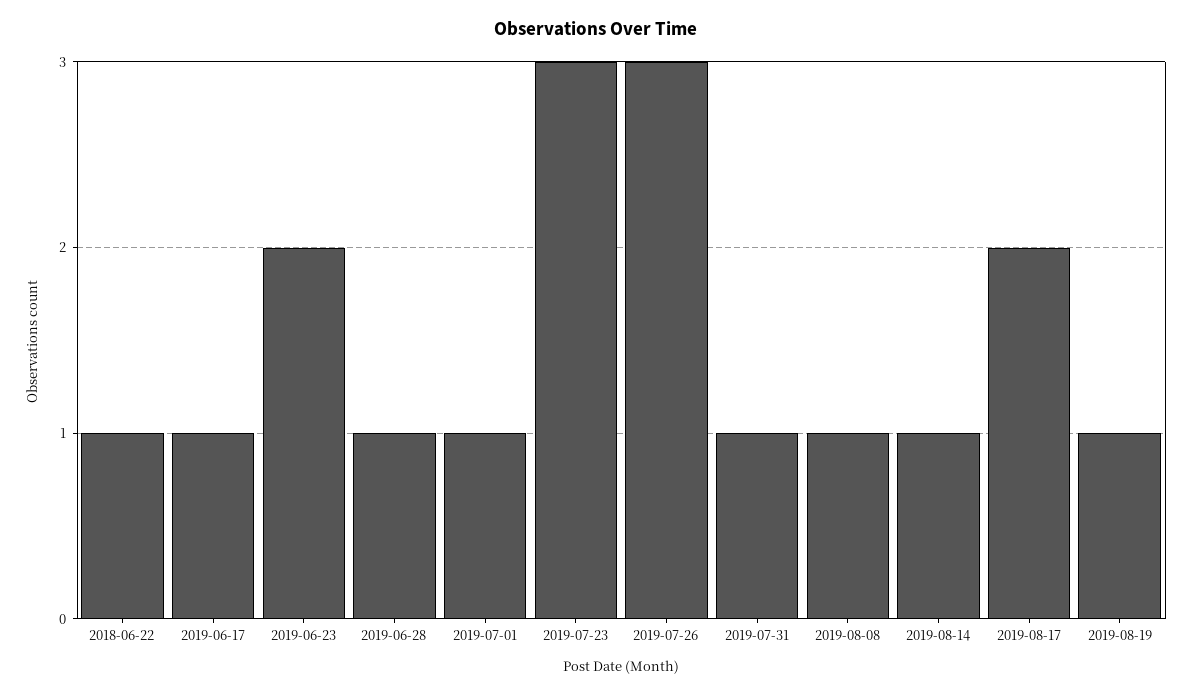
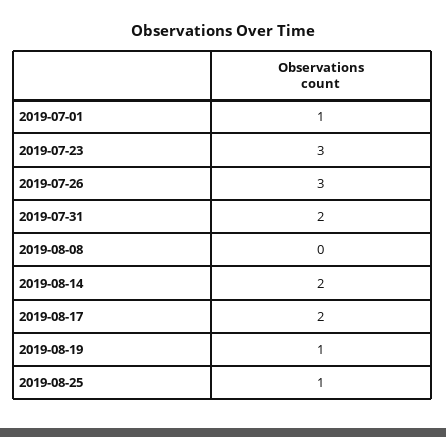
2018-06-22: 1 -> none
2019-06-17: 1 -> none
2019-06-23: 2 -> none
2019-06-28: 1 -> none
2019-07-31: 1 -> 2
2019-08-08: 1 -> 0
2019-08-14: 1 -> 2
2019-08-25: none -> 1

